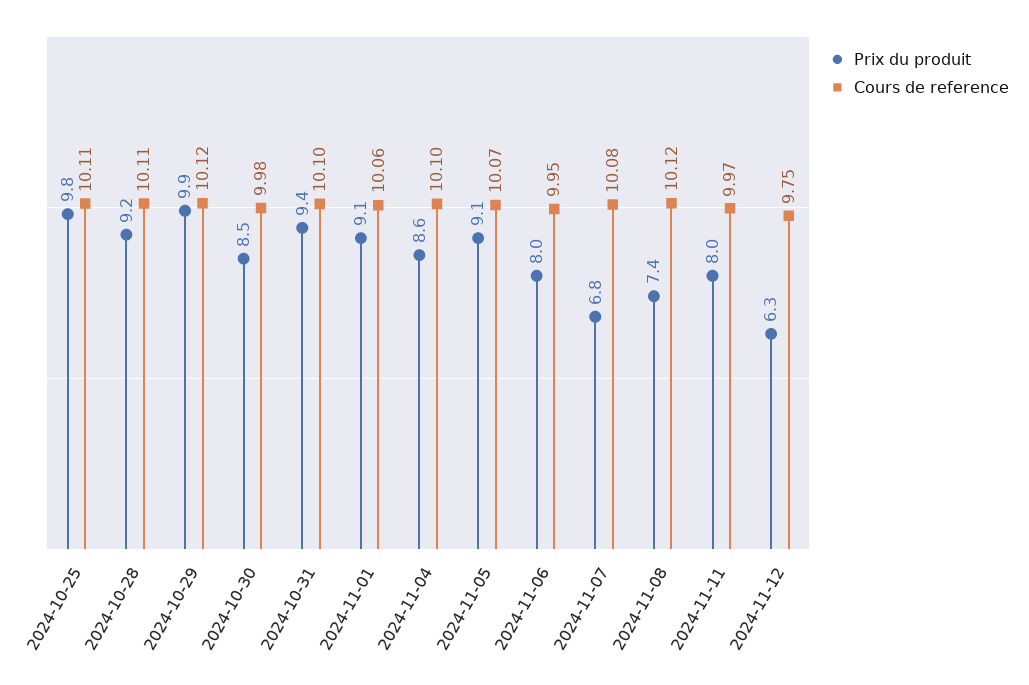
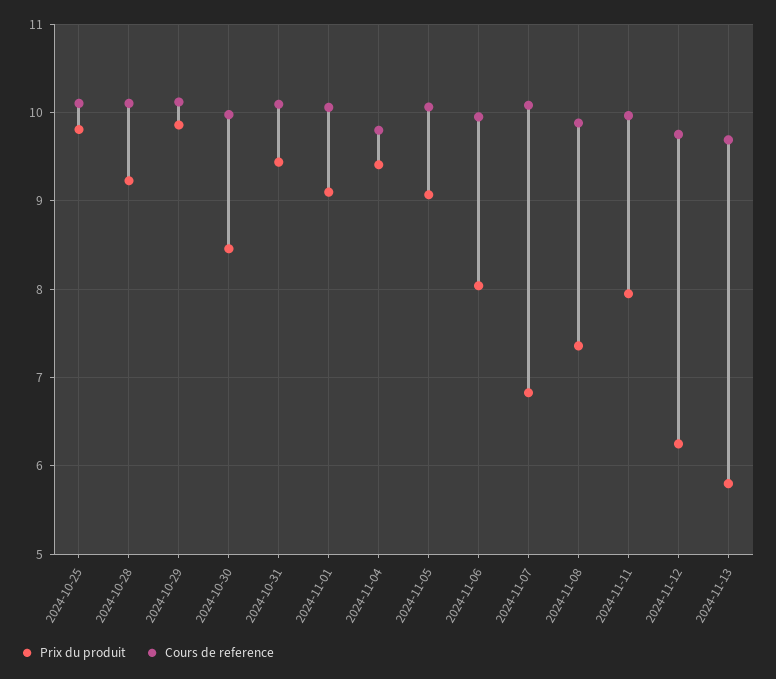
Prix du produit, 2024-11-04: 8.6 -> 9.4
Cours de reference, 2024-11-04: 10.1 -> 9.8
Cours de reference, 2024-11-08: 10.12 -> 9.9
Prix du produit, 2024-11-13: none -> 5.8
Cours de reference, 2024-11-13: none -> 9.7

